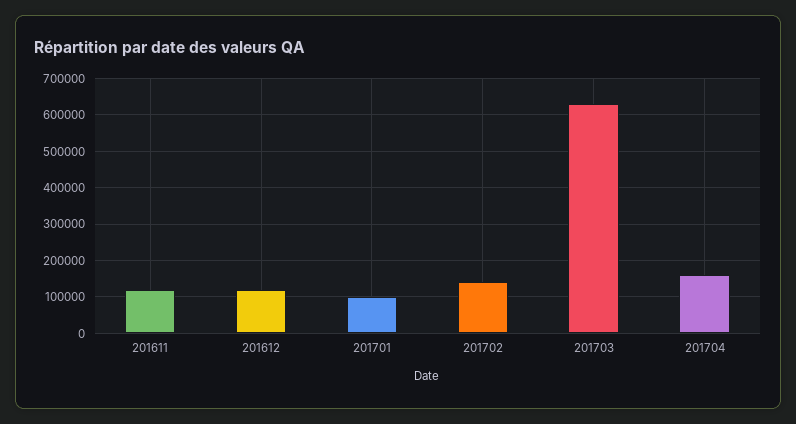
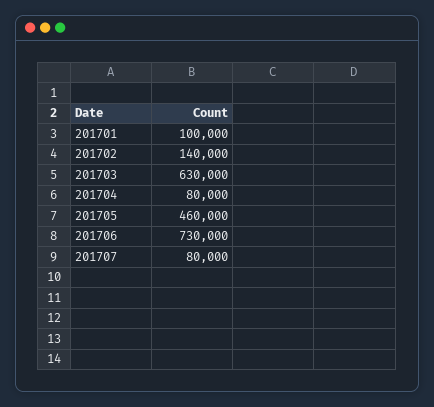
201611: 120000 -> none
201612: 120000 -> none
201704: 160000 -> 80000
201705: none -> 460000
201706: none -> 730000
201707: none -> 80000

